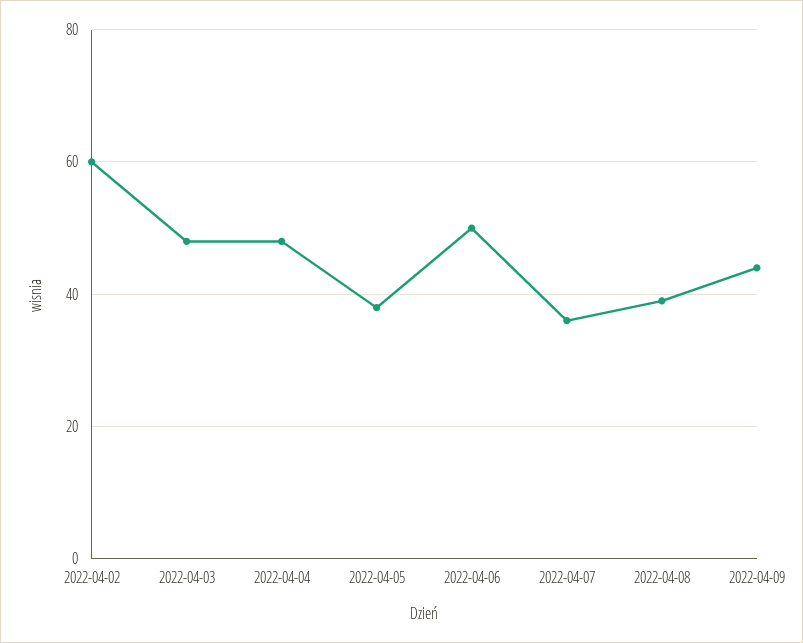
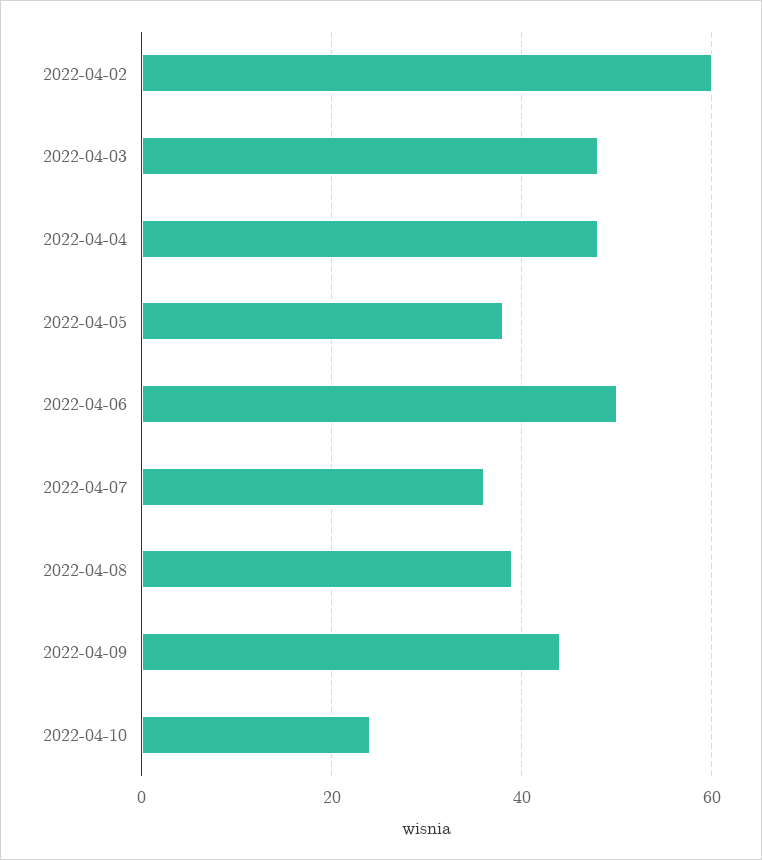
2022-04-10: none -> 25

